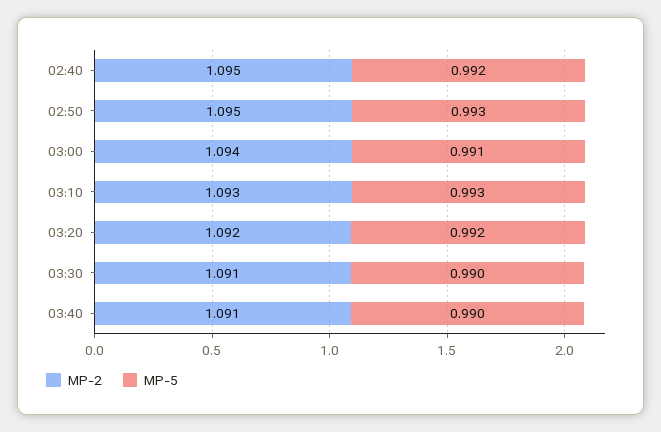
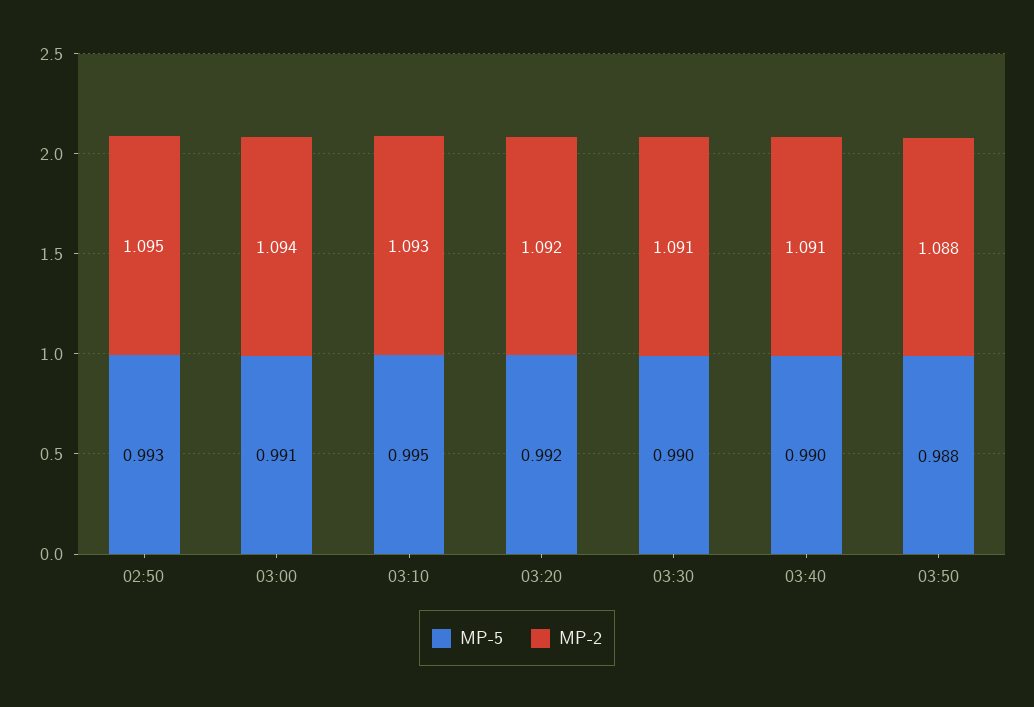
MP-2, 02:40: 1.095 -> none
MP-5, 02:40: 0.992 -> none
MP-5, 03:10: 0.993 -> 0.995
MP-5, 03:50: none -> 0.988
MP-2, 03:50: none -> 1.088

